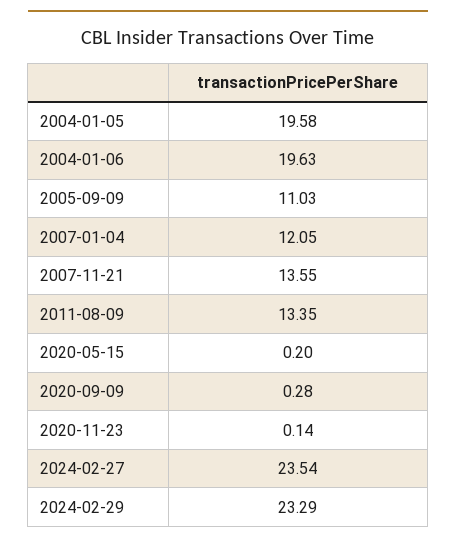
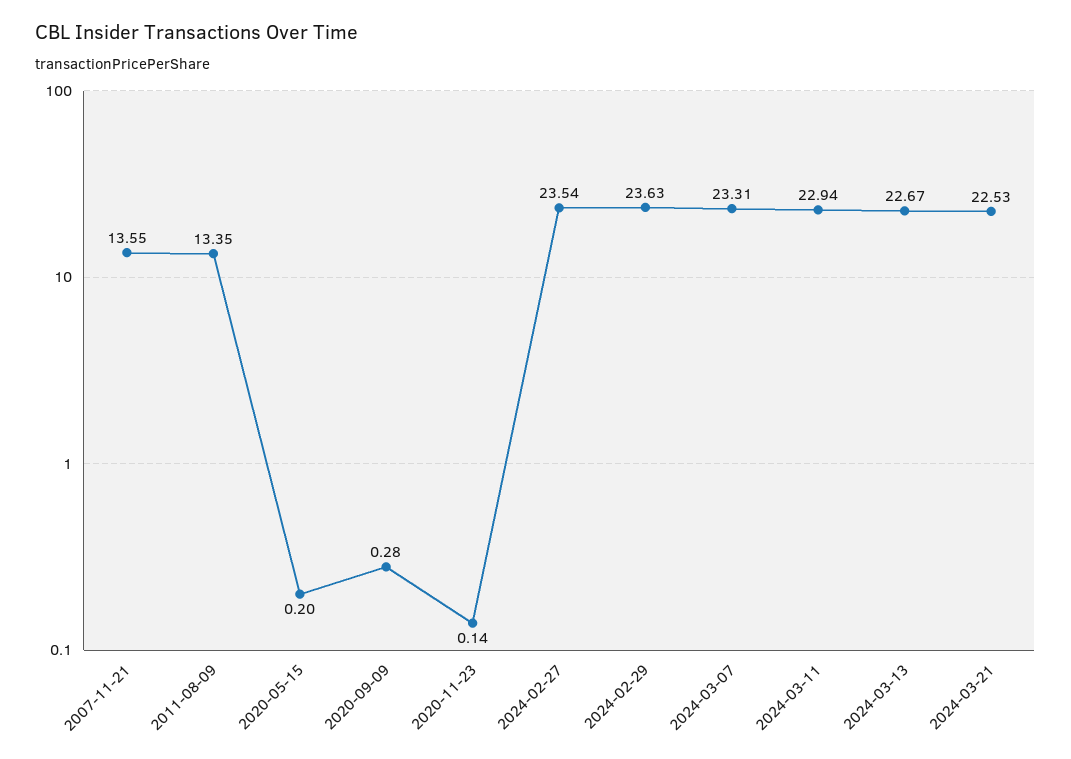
2004-01-05: 19.58 -> none
2004-01-06: 19.63 -> none
2005-09-09: 11.03 -> none
2007-01-04: 12.05 -> none
2024-02-29: 23.29 -> 23.63
2024-03-07: none -> 23.31
2024-03-11: none -> 22.94
2024-03-13: none -> 22.67
2024-03-21: none -> 22.53

